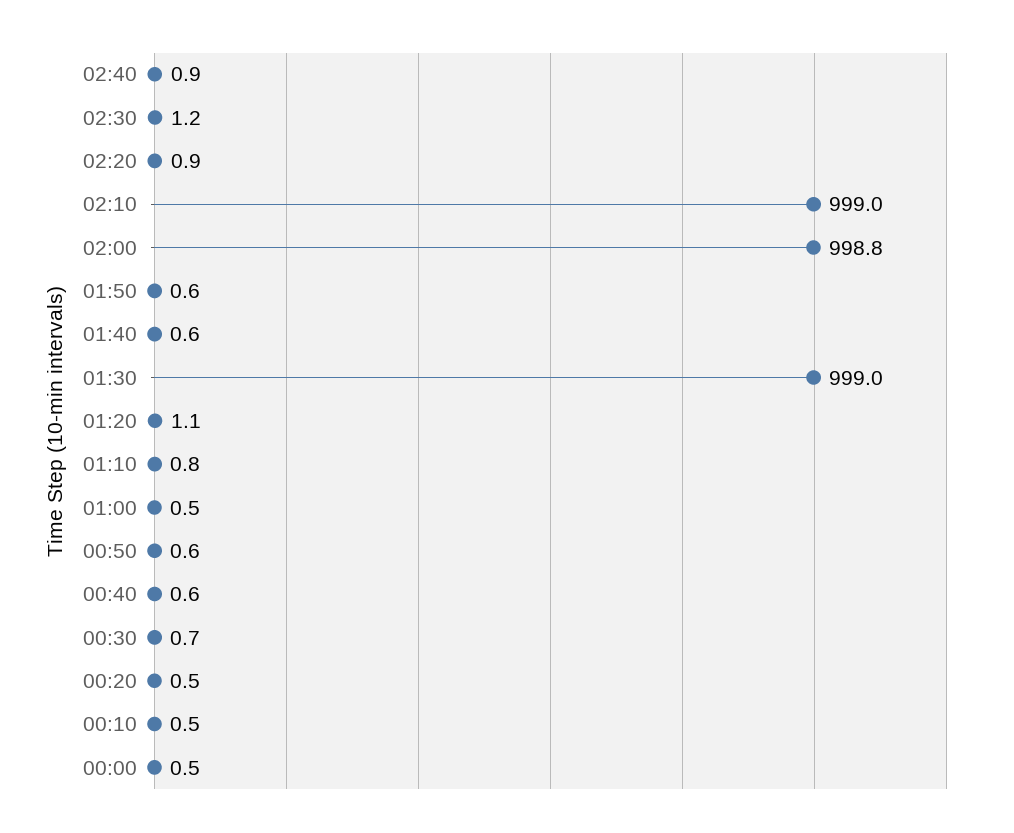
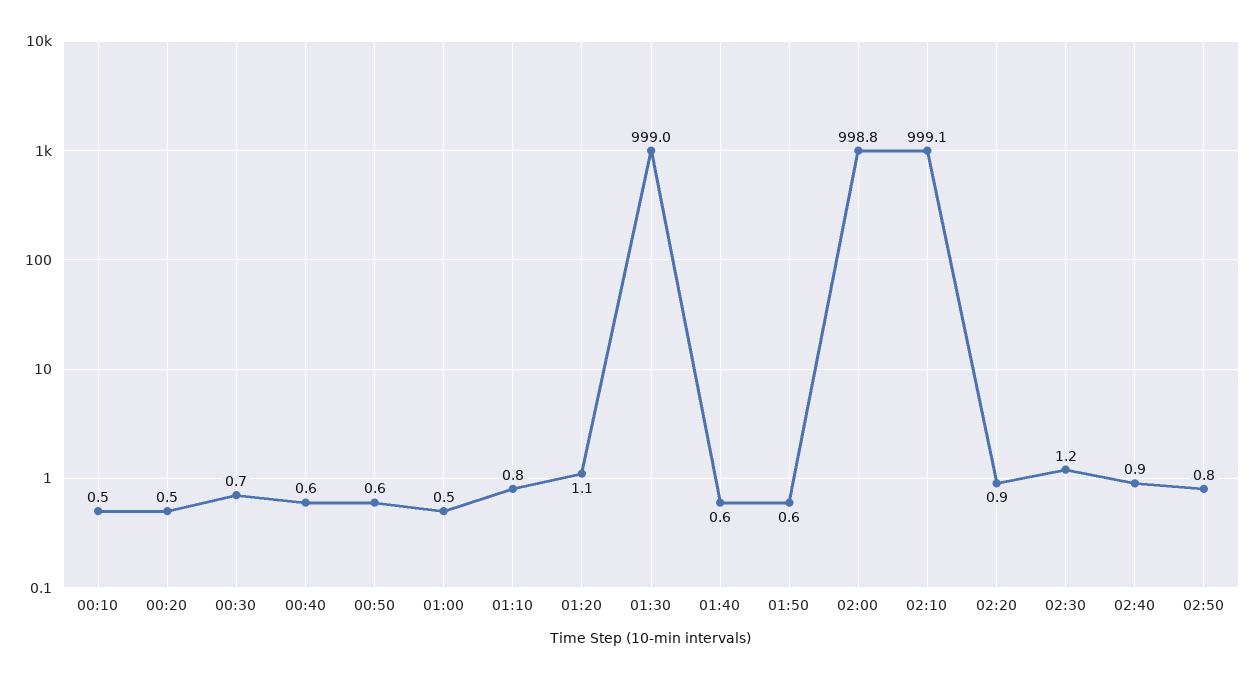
02:10: 999 -> 999.1
00:00: 0.5 -> none
02:50: none -> 0.8

